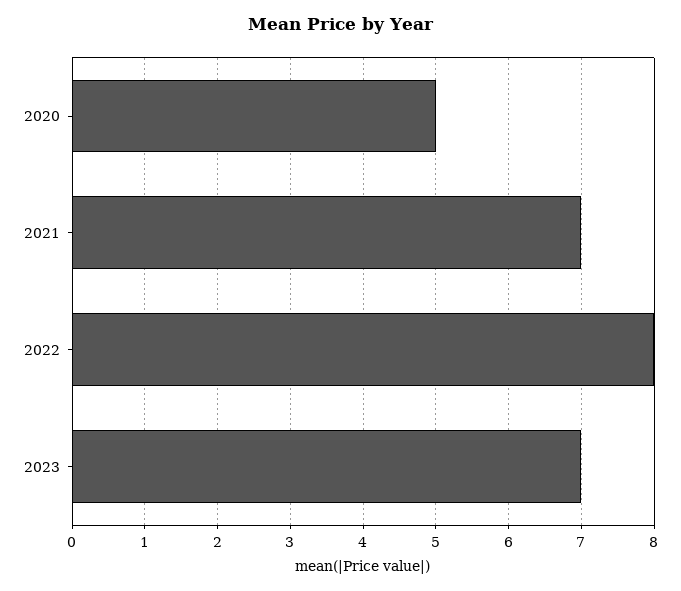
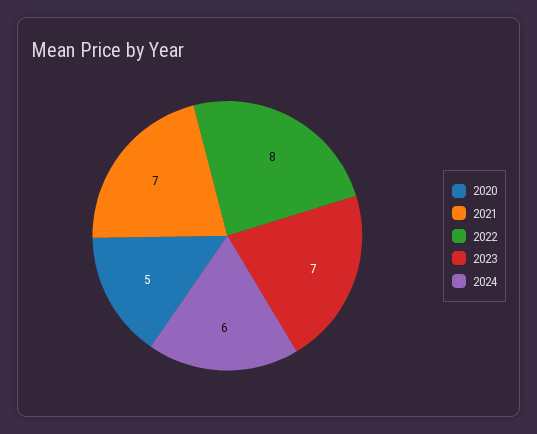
2024: none -> 6

